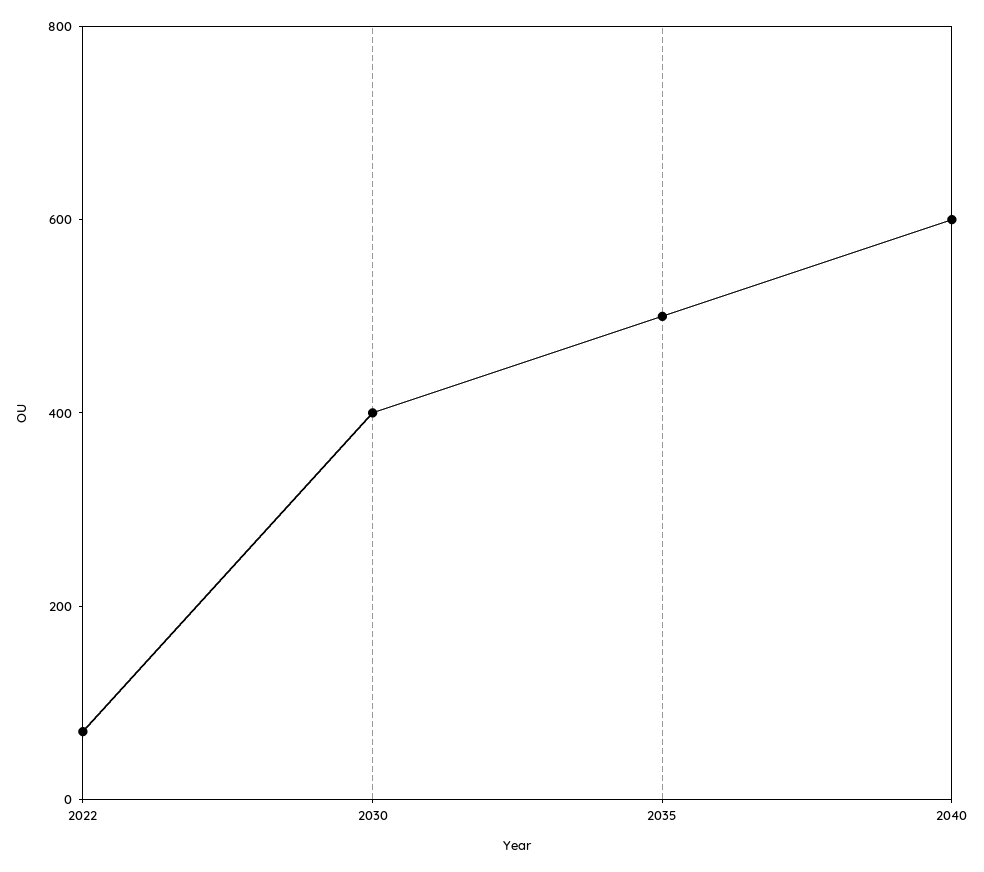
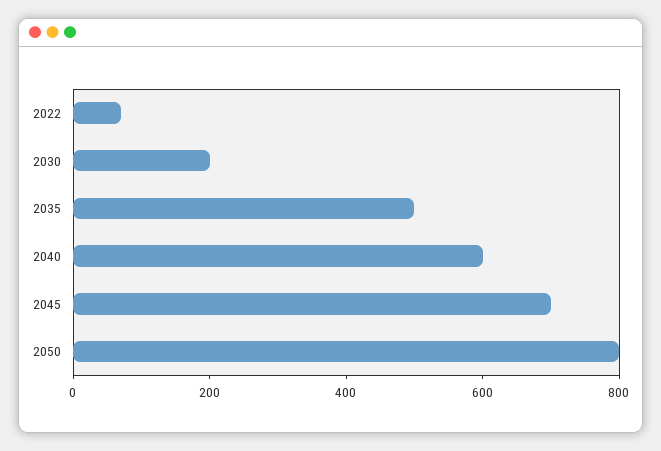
2030: 400 -> 200
2045: none -> 700
2050: none -> 800

